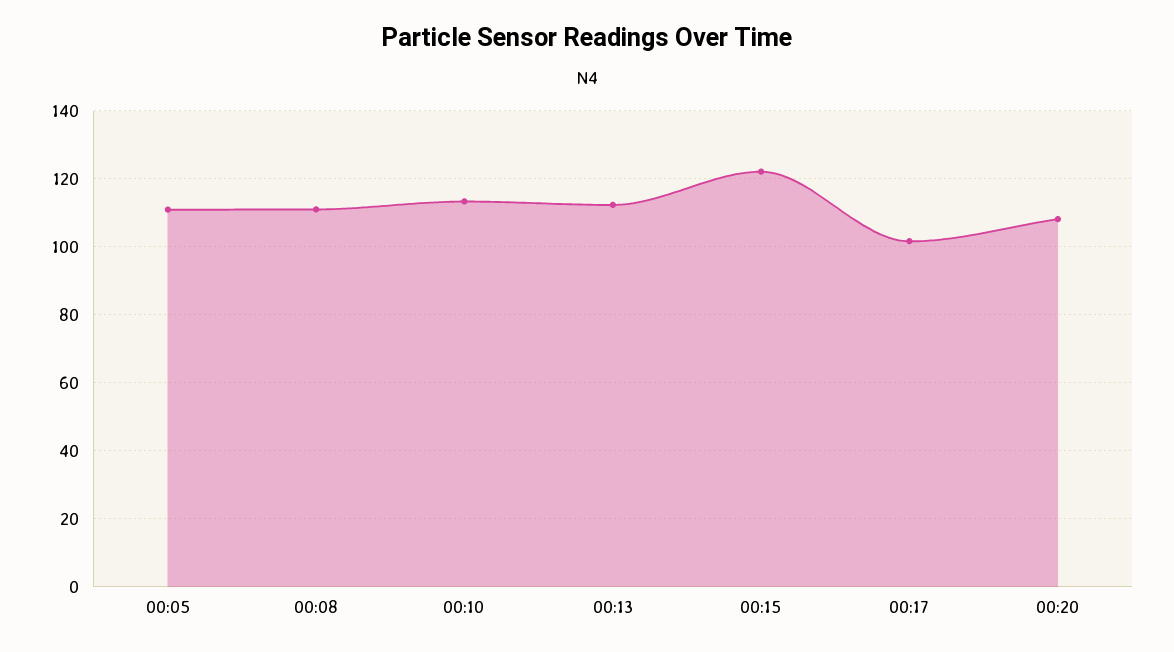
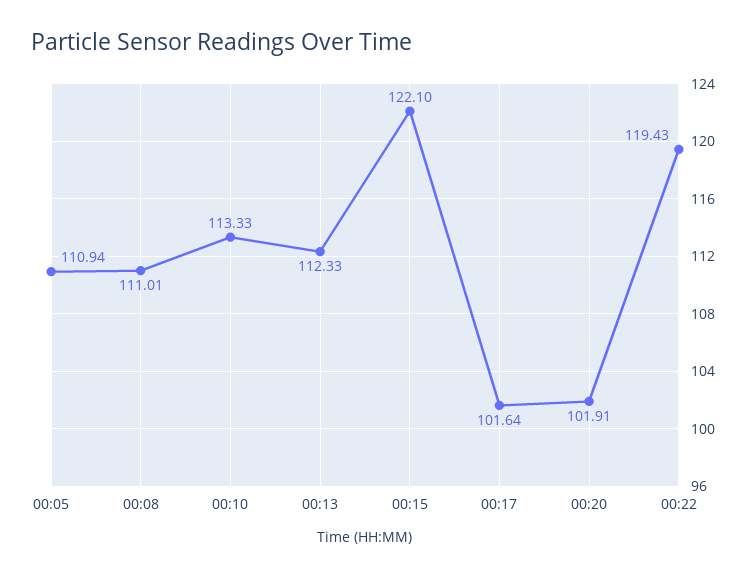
00:20: 108 -> 101.91
00:22: none -> 119.43

